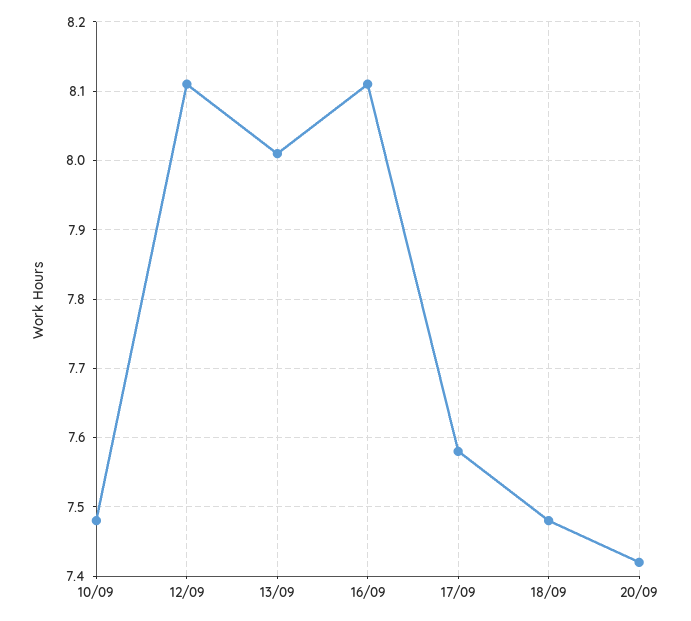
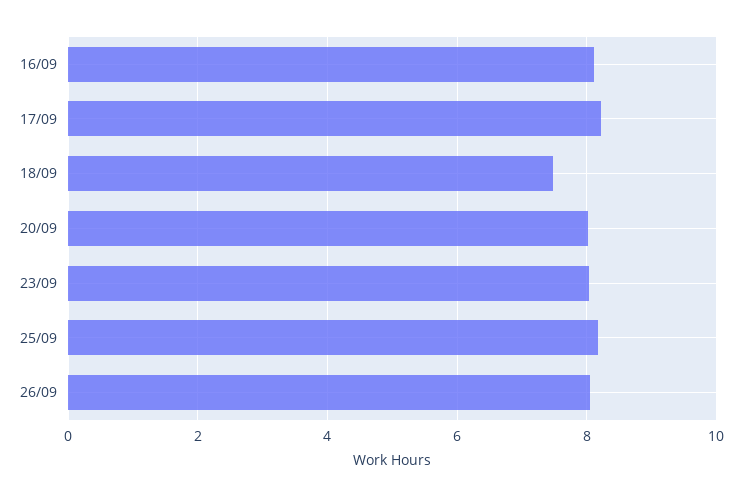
10/09: 7.48 -> none
12/09: 8.11 -> none
13/09: 8.01 -> none
17/09: 7.58 -> 8.2
20/09: 7.42 -> 8
23/09: none -> 8
25/09: none -> 8.2
26/09: none -> 8

